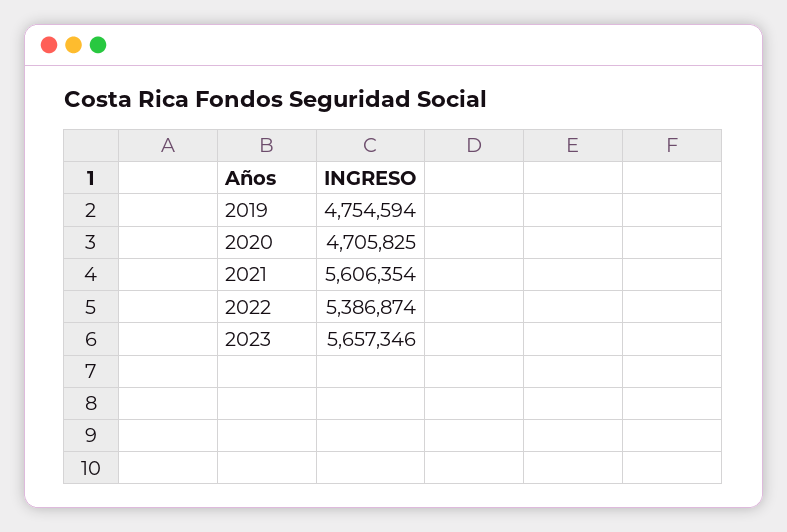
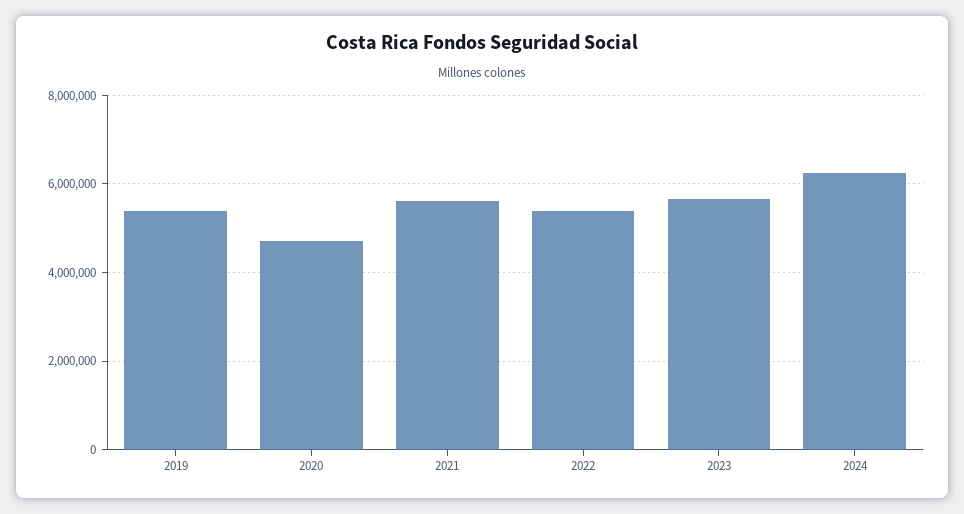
2019: 4754594 -> 5400000
2024: none -> 6200000

